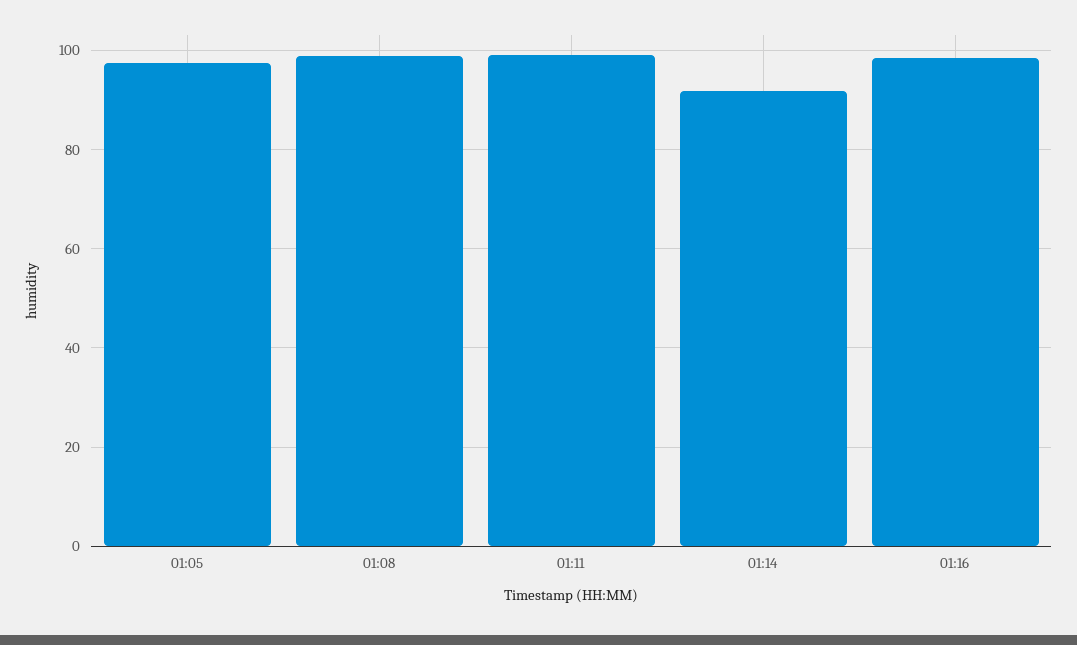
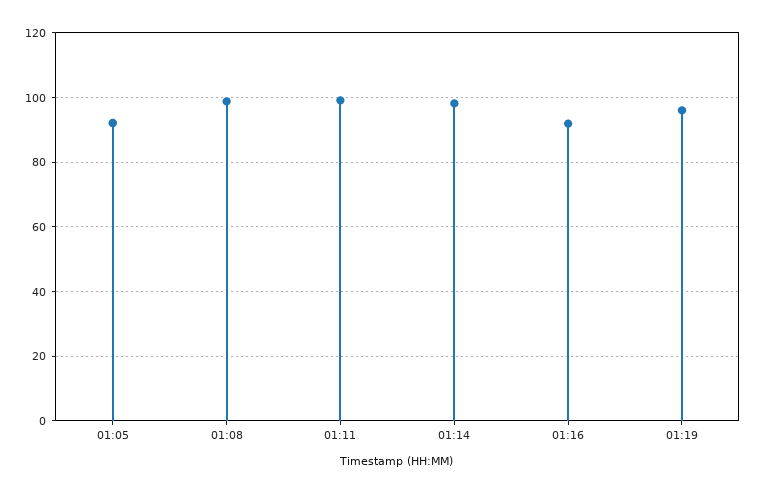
01:05: 98 -> 92
01:14: 92 -> 98
01:16: 98 -> 92
01:19: none -> 96

